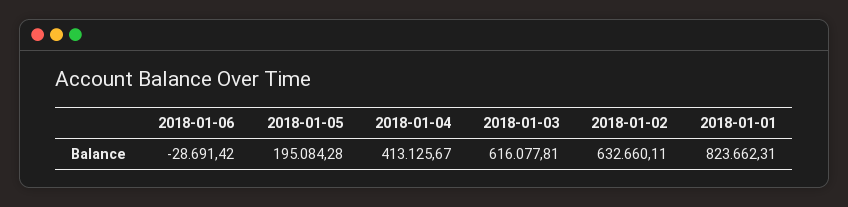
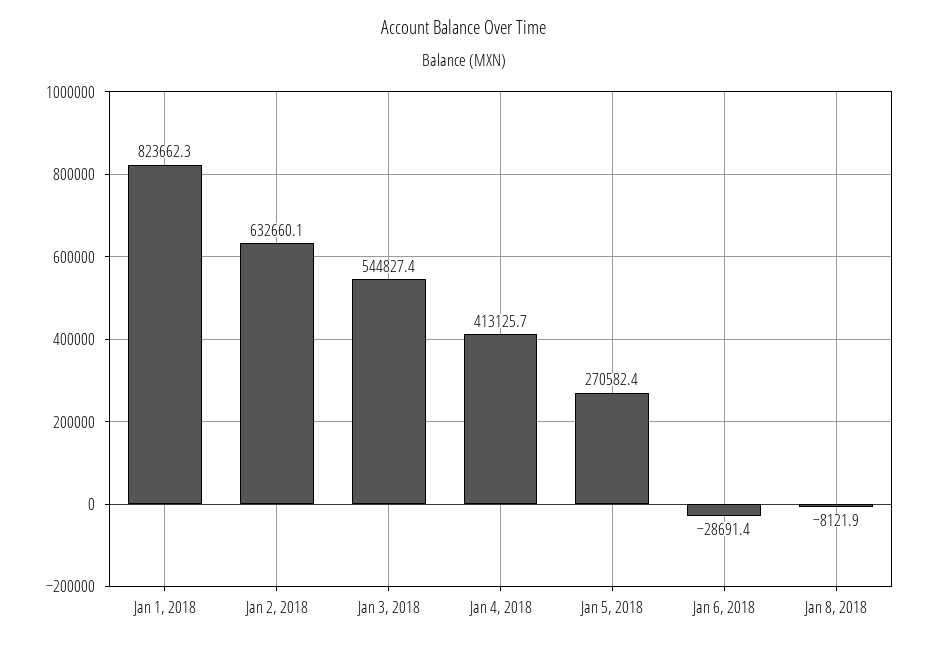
2018-01-05: 195084.28 -> 270582.4
2018-01-03: 616077.81 -> 544827.4
Jan 8, 2018: none -> -8121.9

